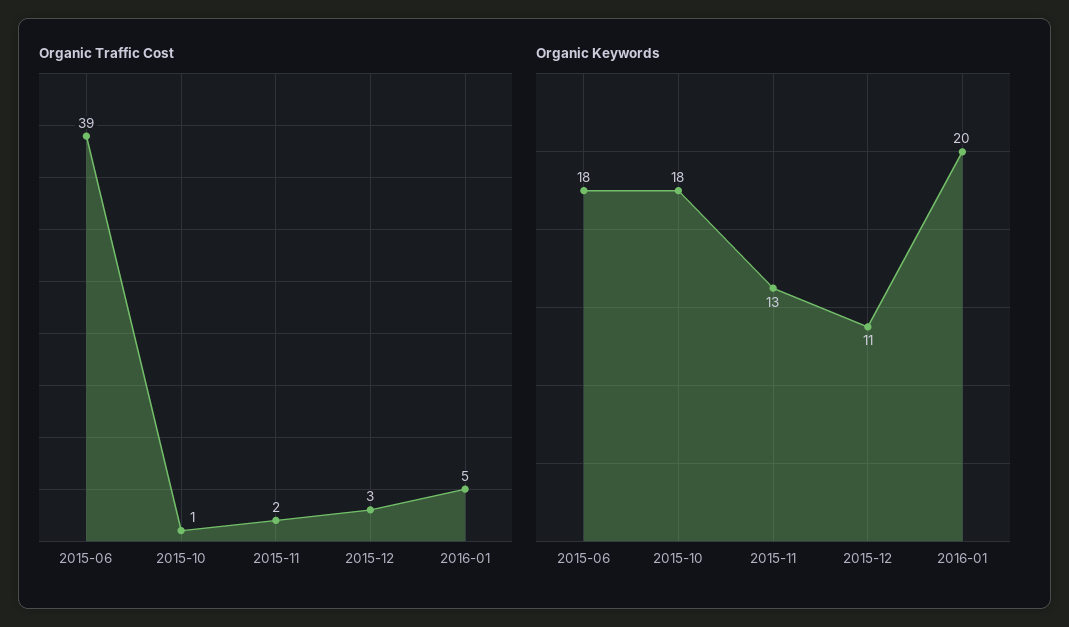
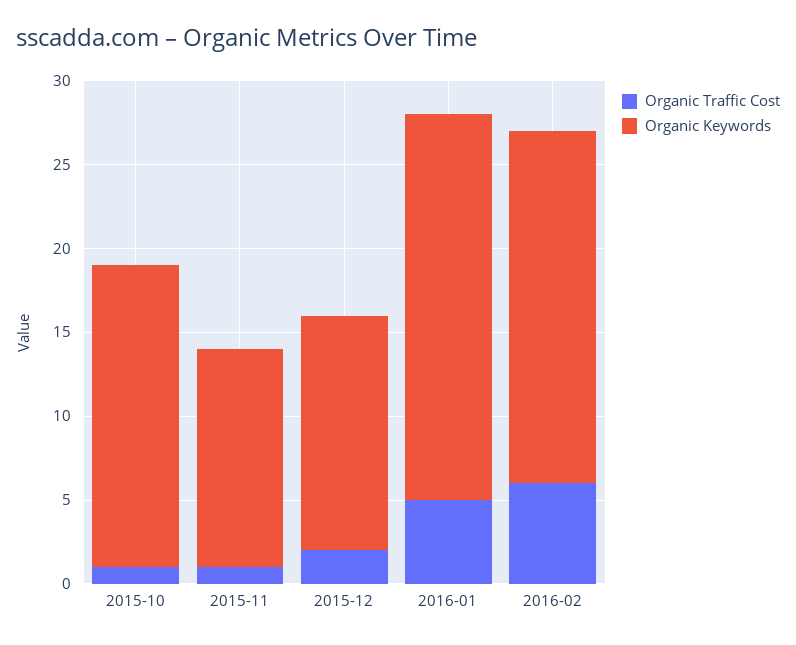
Organic Traffic Cost, 2015-06: 39 -> none
Organic Traffic Cost, 2015-11: 2 -> 1
Organic Traffic Cost, 2015-12: 3 -> 2
Organic Keywords, 2015-06: 18 -> none
Organic Keywords, 2015-12: 11 -> 14
Organic Keywords, 2016-01: 20 -> 23
Organic Traffic Cost, 2016-02: none -> 6
Organic Keywords, 2016-02: none -> 21

